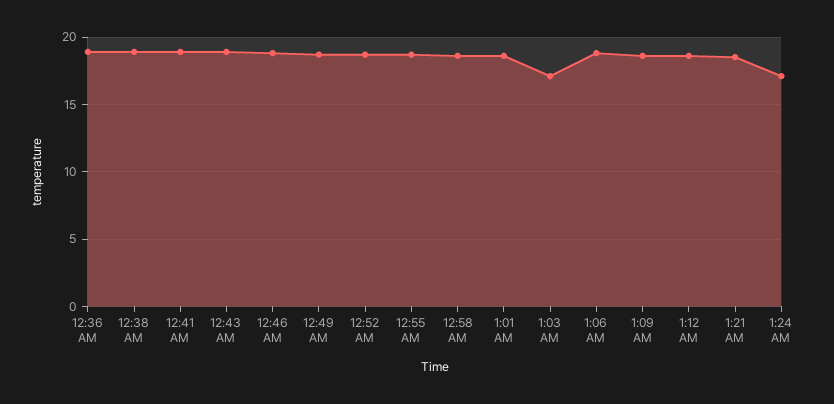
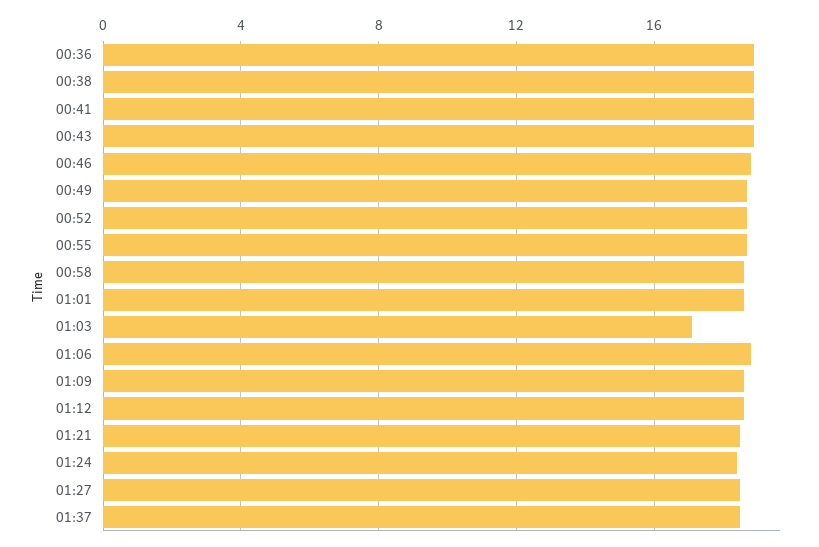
1:24 AM: 17 -> 18.5
01:27: none -> 18.5
01:37: none -> 18.5

